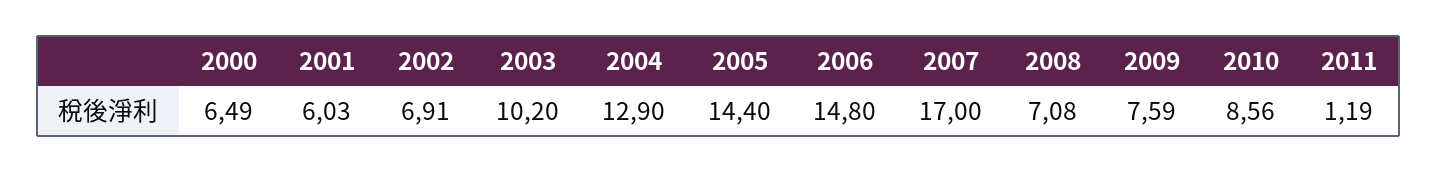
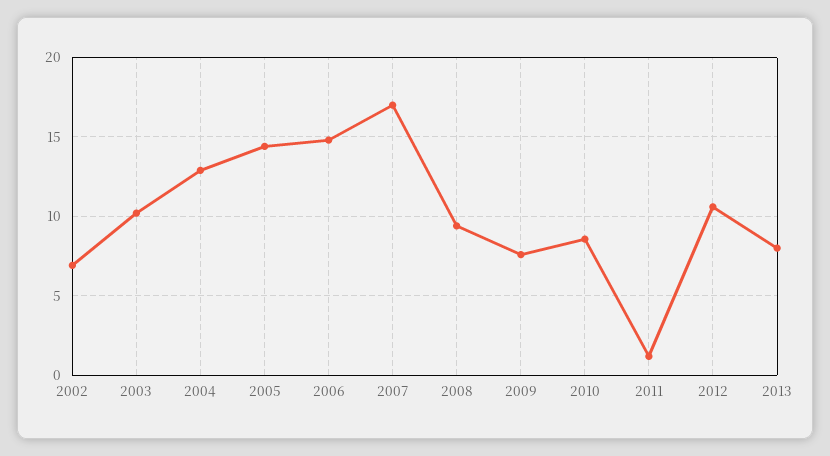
2000: 6.49 -> none
2001: 6.03 -> none
2008: 7.08 -> 9.5
2012: none -> 10.5
2013: none -> 8

